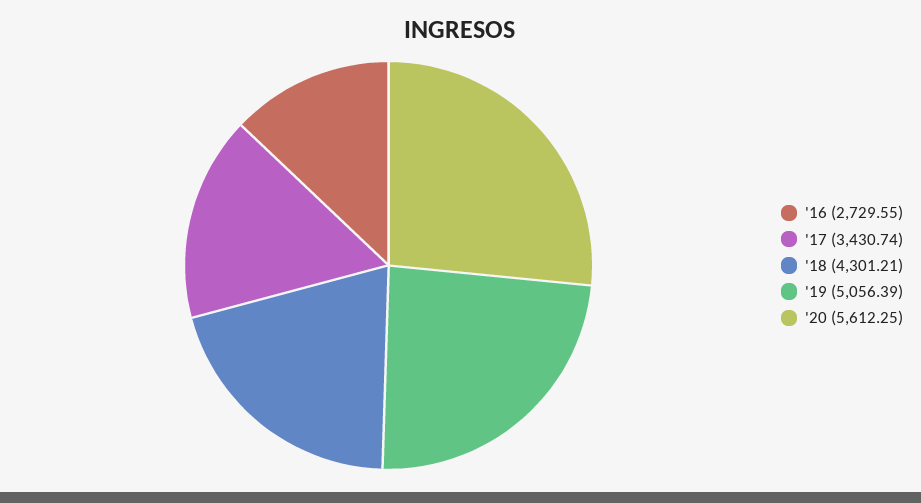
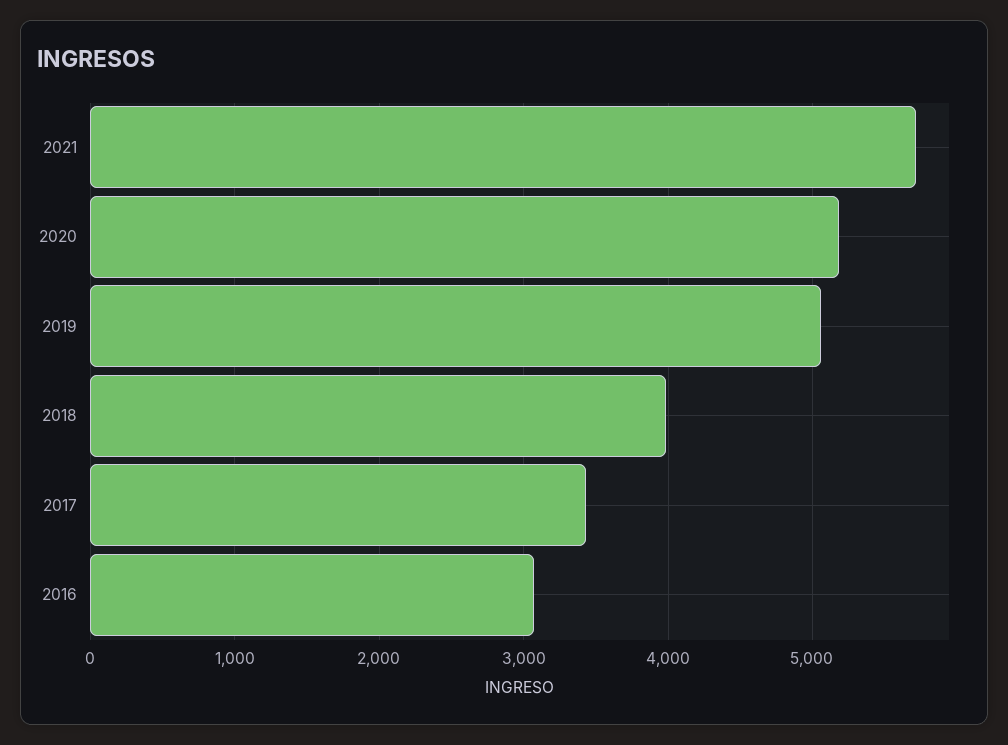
'16: 2729.55 -> 3100
'18: 4301.21 -> 4000
'20: 5612.25 -> 5200
2021: none -> 5700

